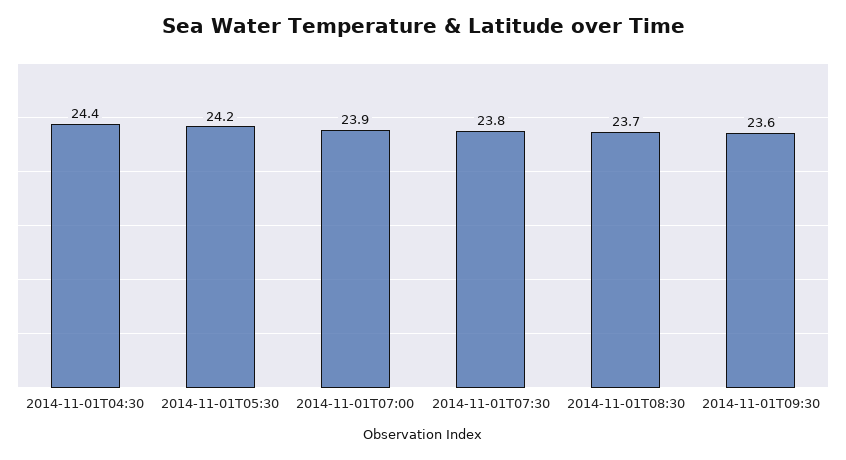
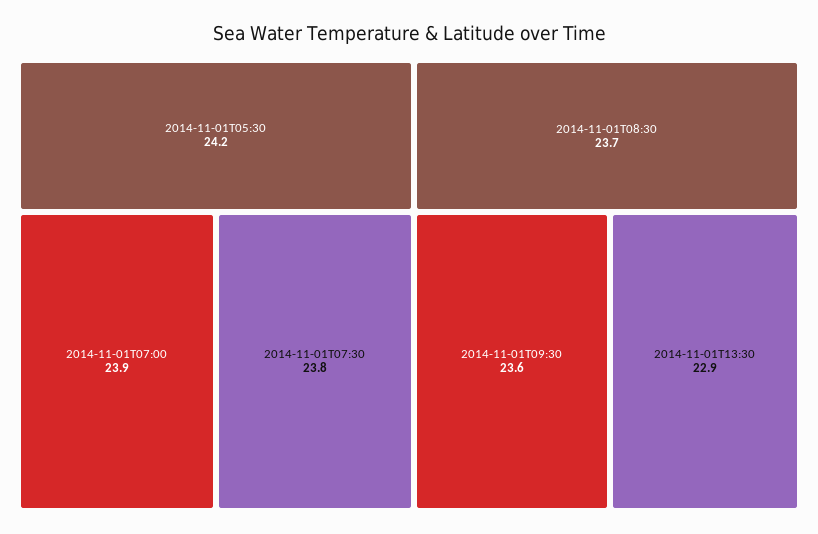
2014-11-01T04:30: 24.4 -> none
2014-11-01T13:30: none -> 22.9

